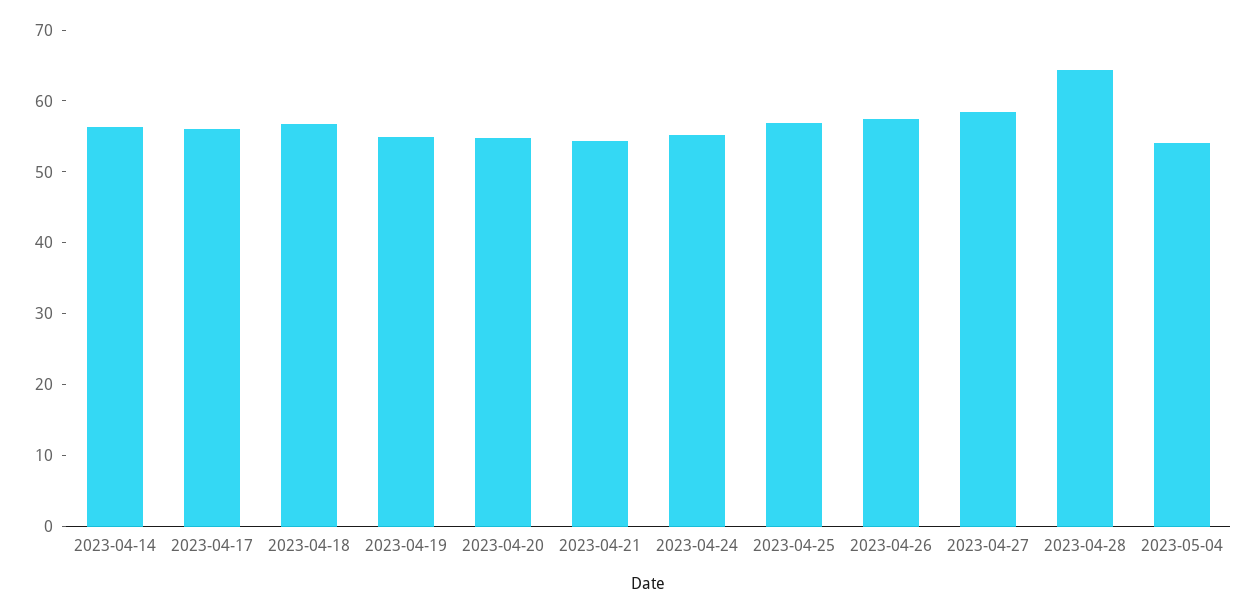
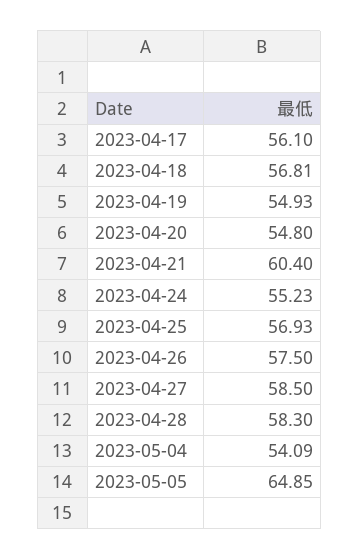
2023-04-14: 56 -> none
2023-04-21: 54 -> 60.4
2023-04-28: 64 -> 58.3
2023-05-05: none -> 64.85

